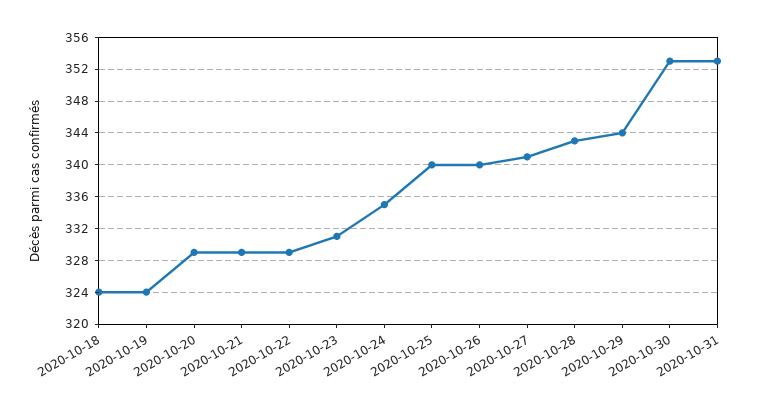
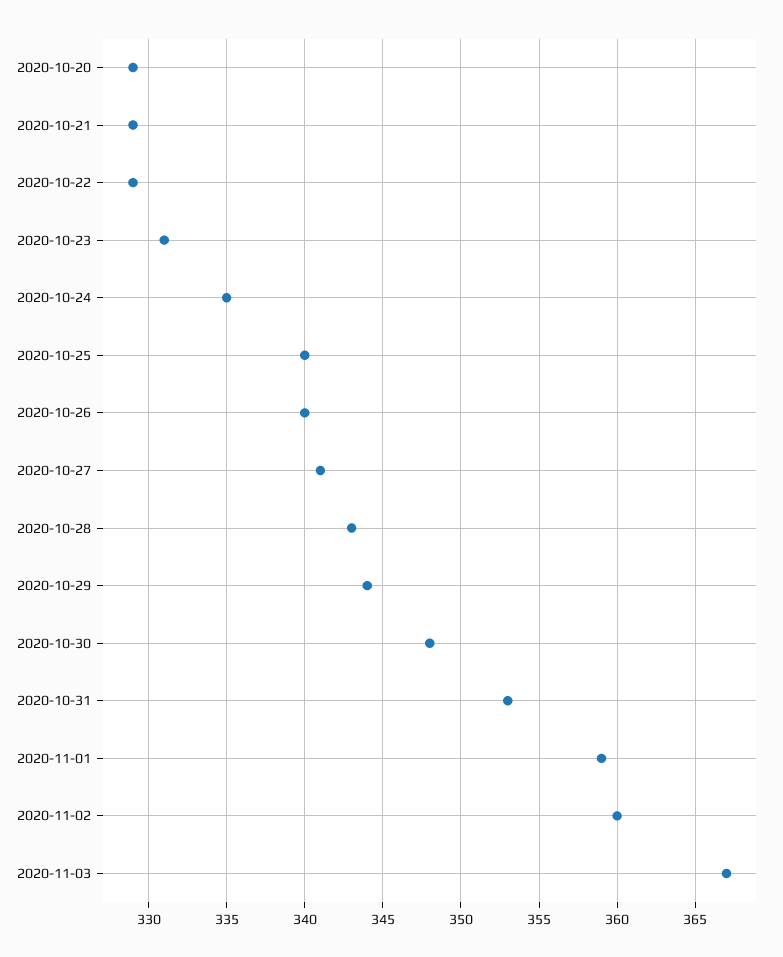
2020-10-18: 324 -> none
2020-10-19: 324 -> none
2020-10-30: 353 -> 348
2020-11-01: none -> 359
2020-11-02: none -> 360
2020-11-03: none -> 367

